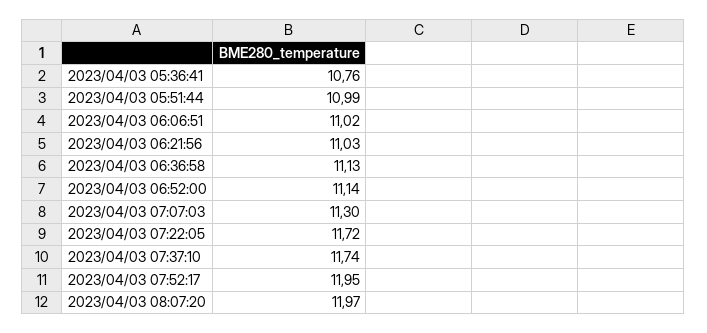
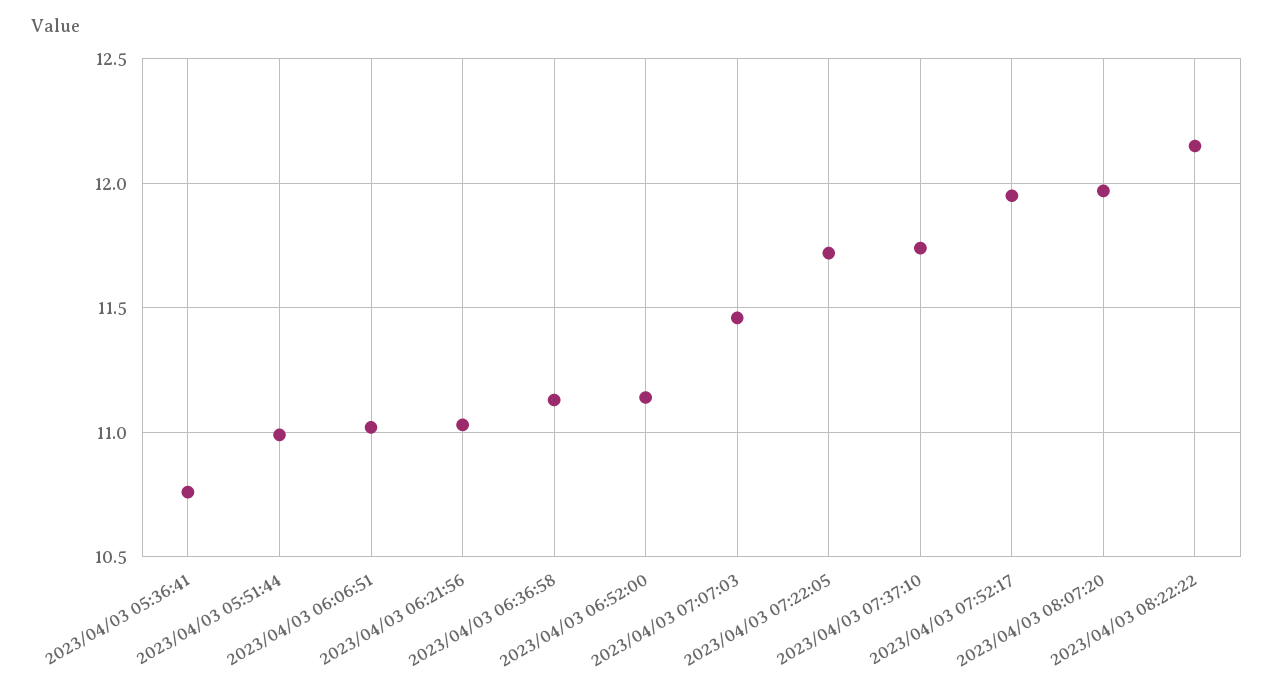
2023/04/03 07:07:03: 11.3 -> 11.45
2023/04/03 08:22:22: none -> 12.15

